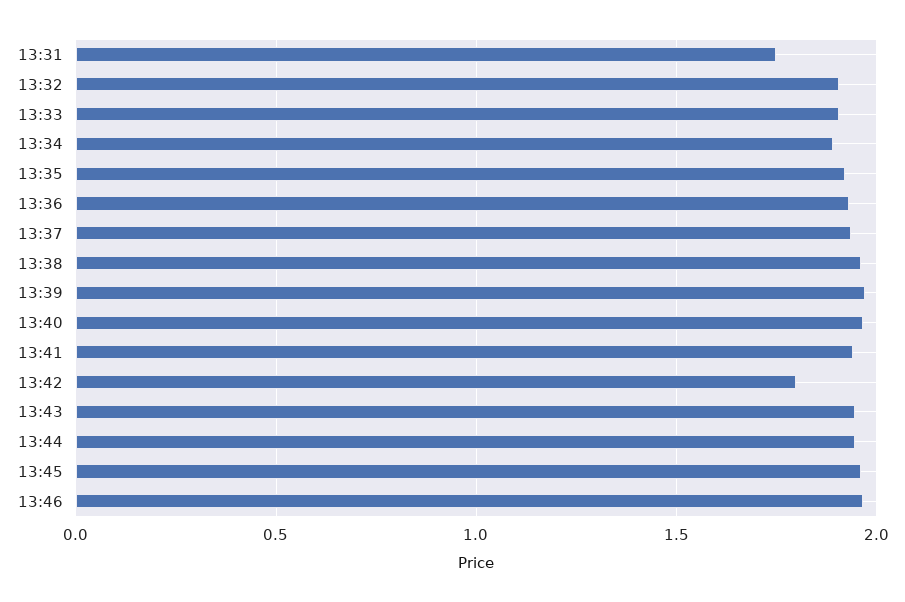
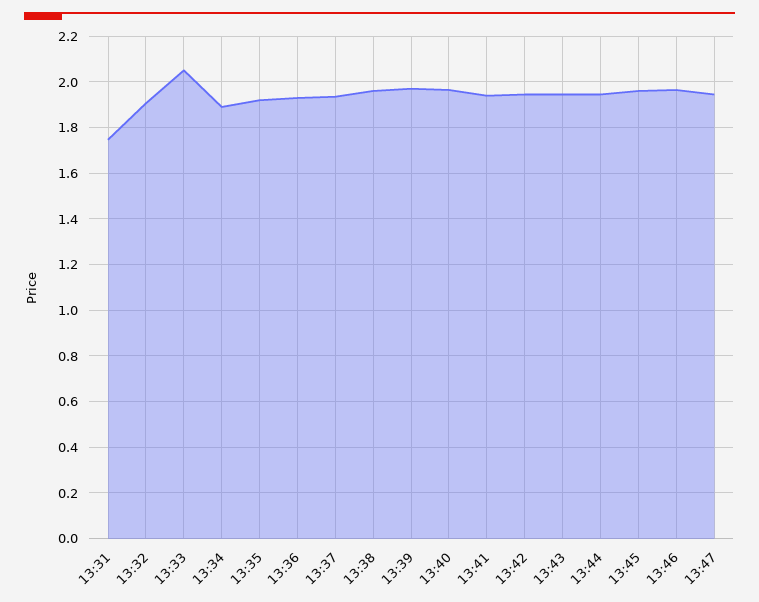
13:33: 1.9 -> 2.05
13:42: 1.8 -> 1.95
13:47: none -> 1.95

